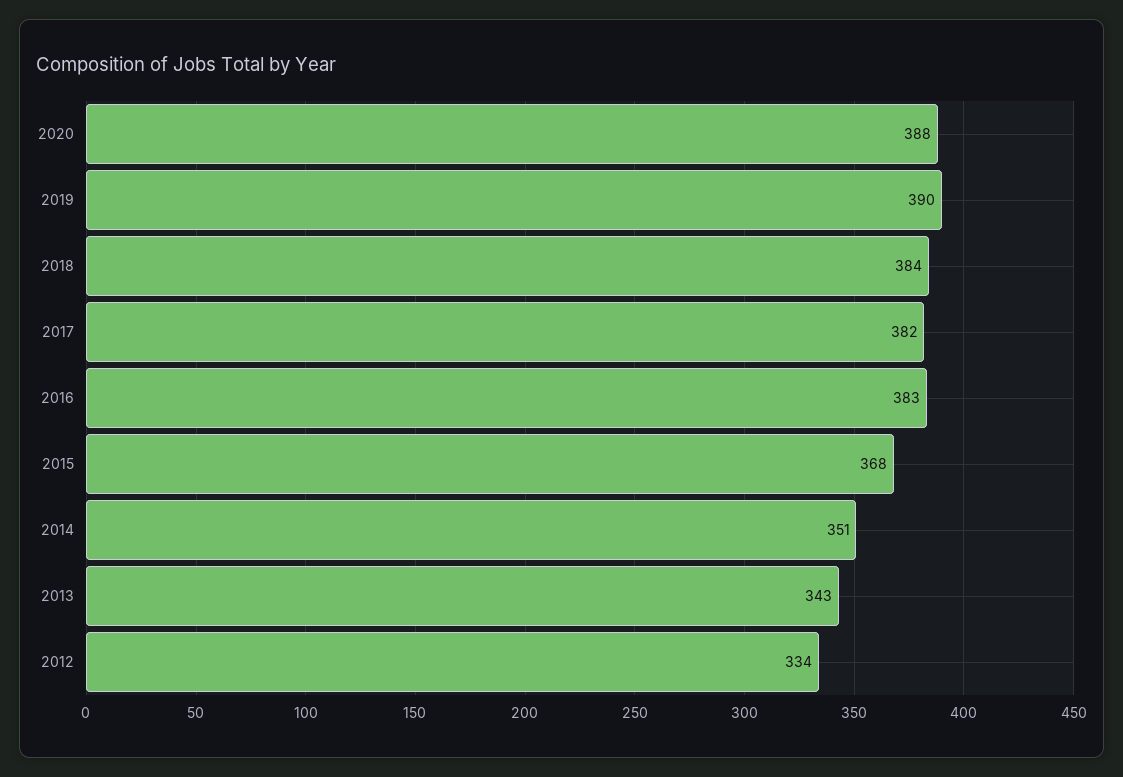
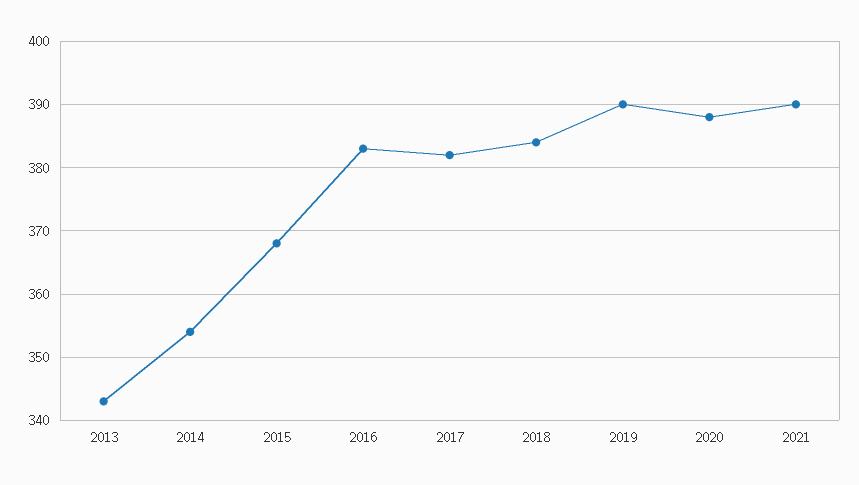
2014: 351 -> 354
2012: 334 -> none
2021: none -> 390

